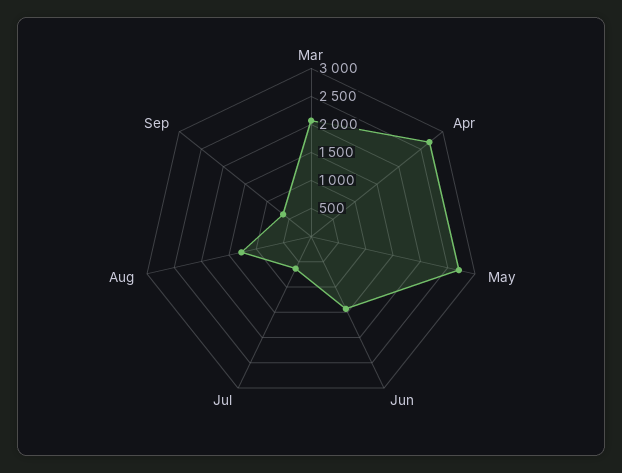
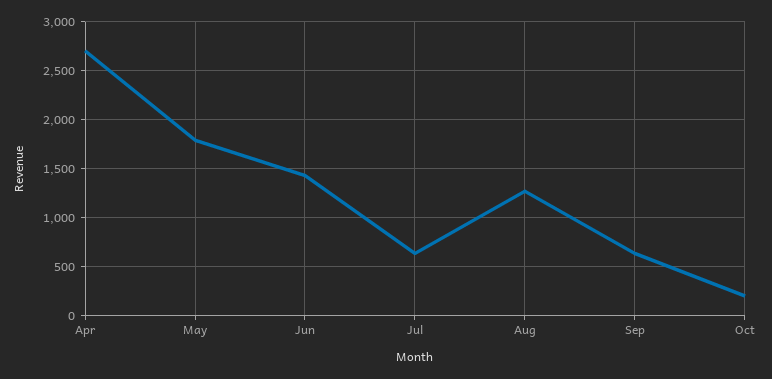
Mar: 2000 -> none
May: 2750 -> 1800
Oct: none -> 200

